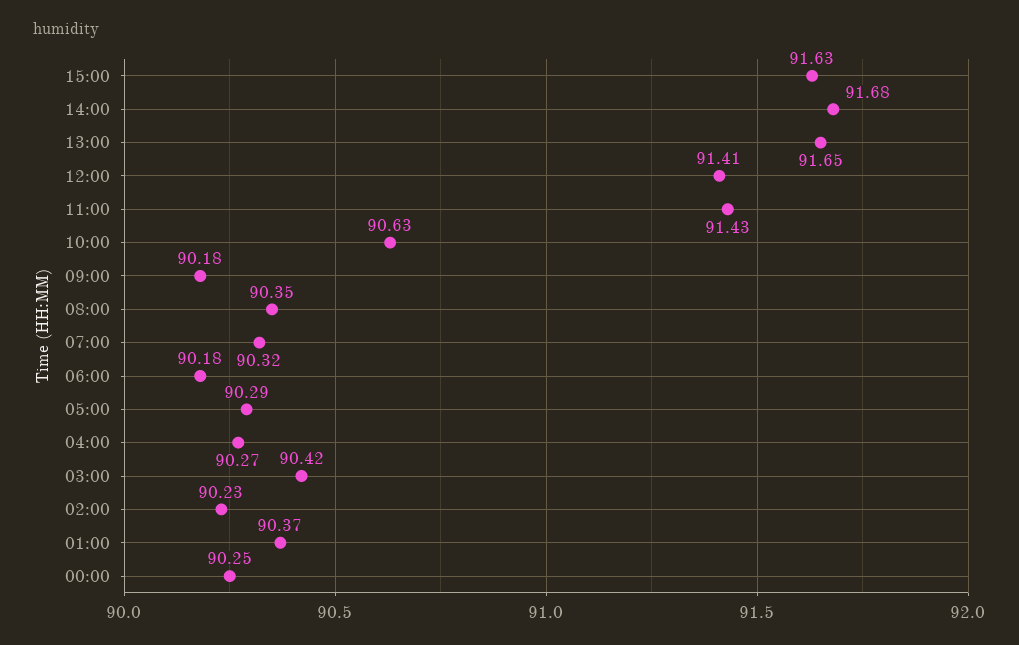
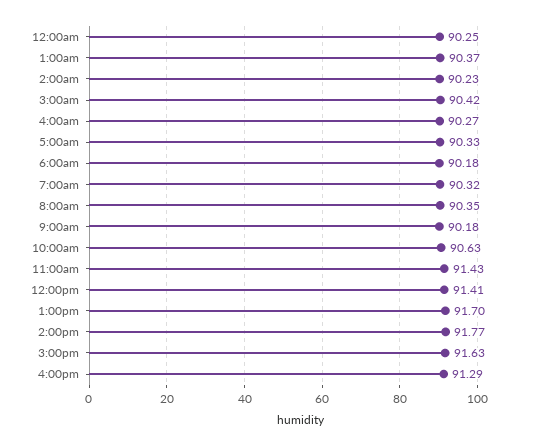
14:00: 91.68 -> 91.77
13:00: 91.65 -> 91.7
05:00: 90.29 -> 90.33
4:00pm: none -> 91.29

